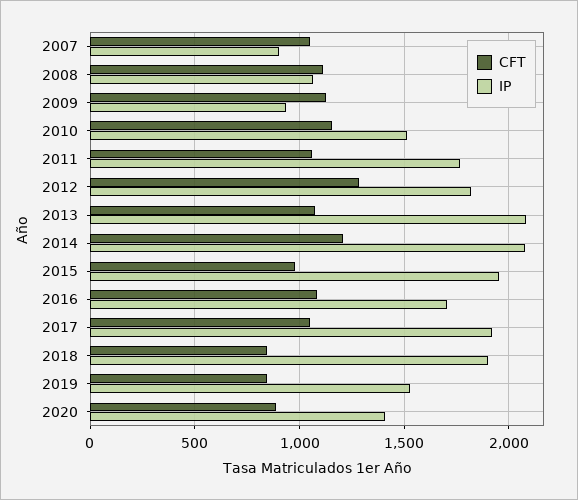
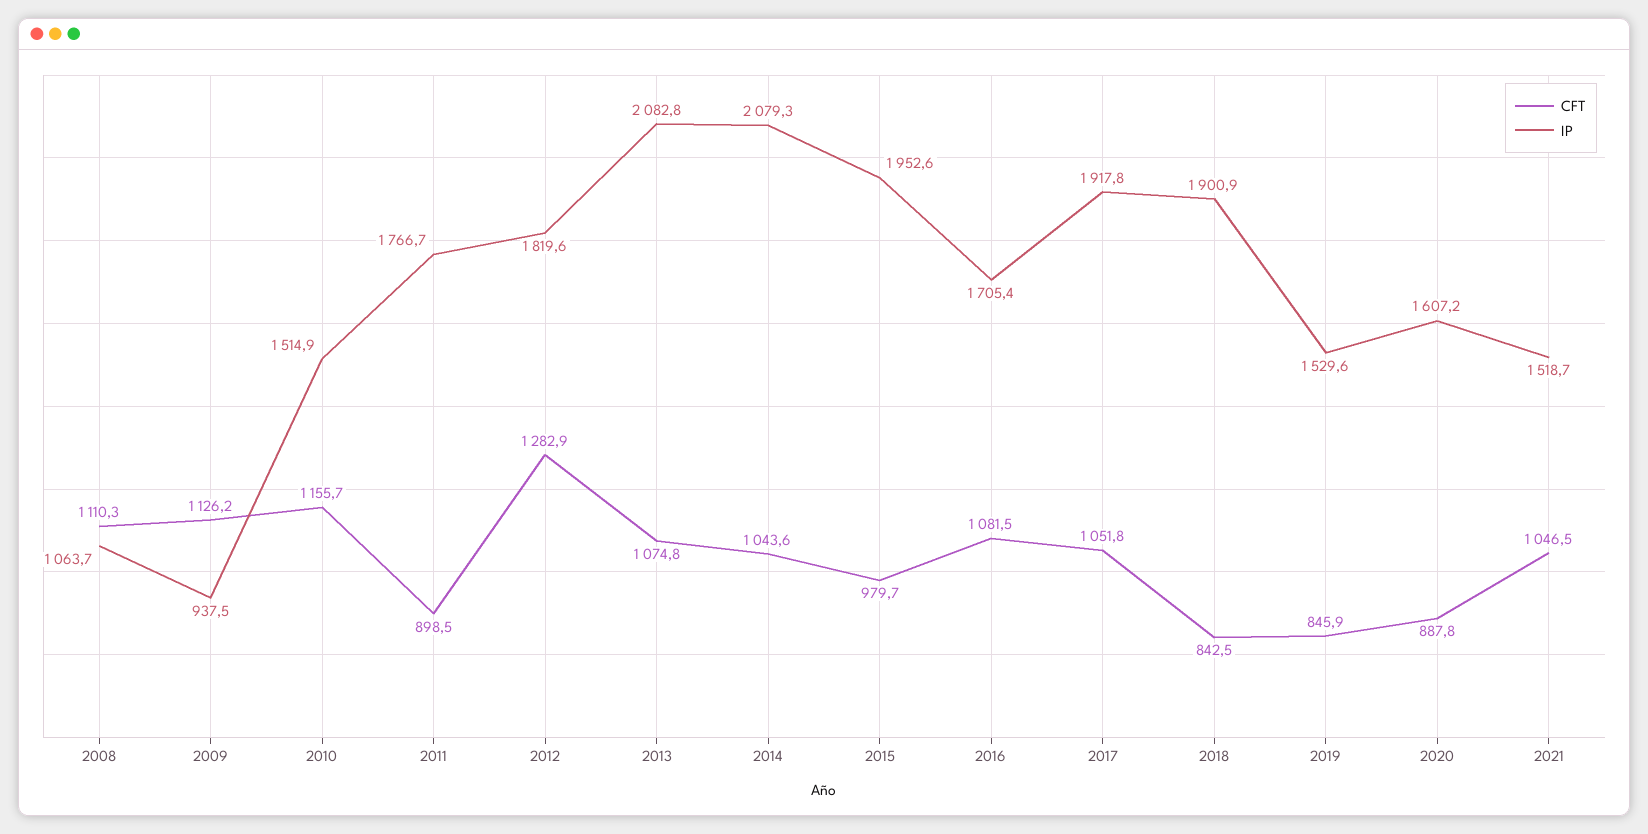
CFT, 2007: 1050 -> none
IP, 2007: 900 -> none
CFT, 2011: 1050 -> 898.5
CFT, 2014: 1200 -> 1043.6
IP, 2020: 1400 -> 1607.2
CFT, 2021: none -> 1046.5
IP, 2021: none -> 1518.7

